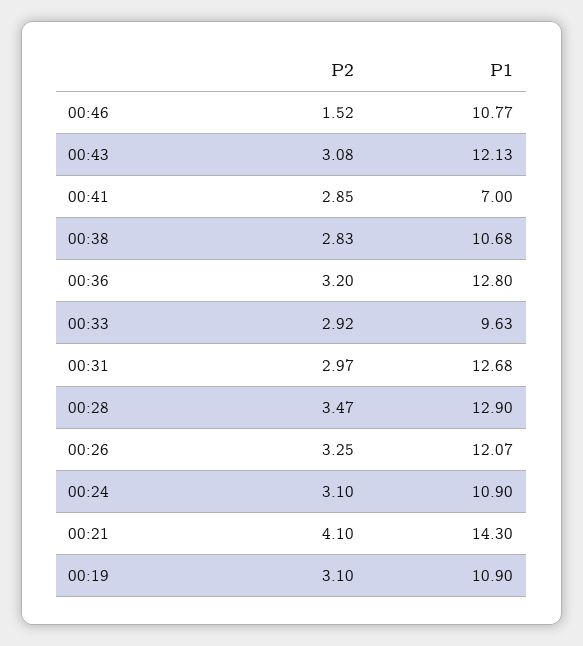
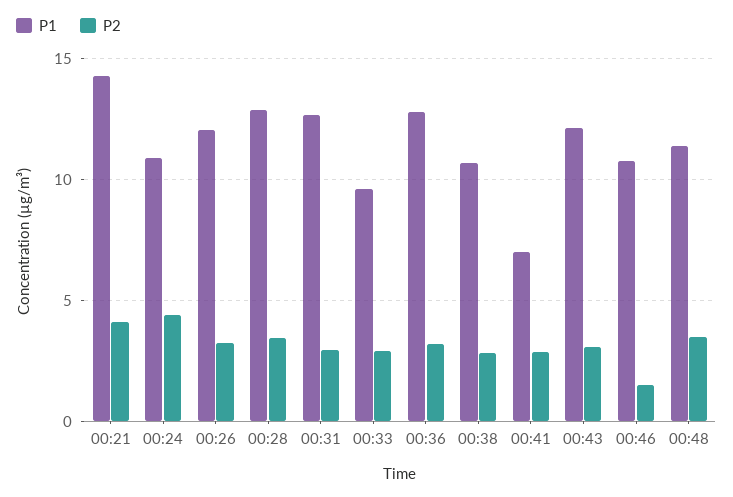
P2, 00:24: 3.1 -> 4.5
P2, 00:19: 3.1 -> none
P1, 00:19: 10.9 -> none
P1, 00:48: none -> 11.5
P2, 00:48: none -> 3.5

